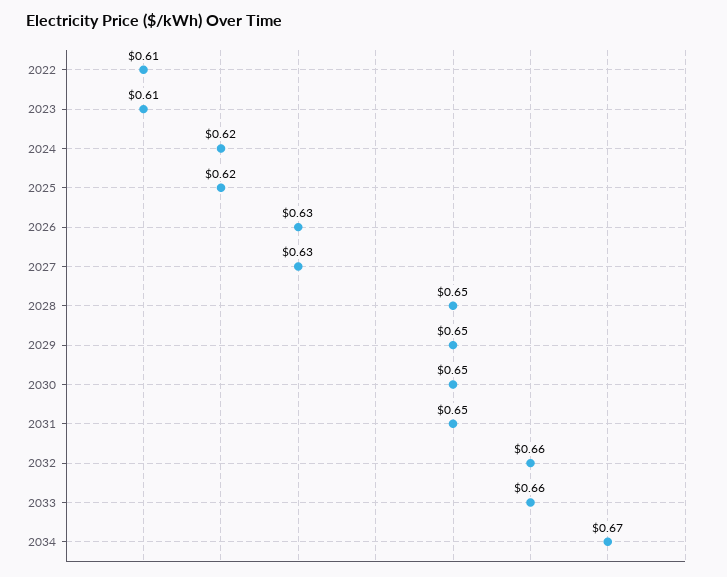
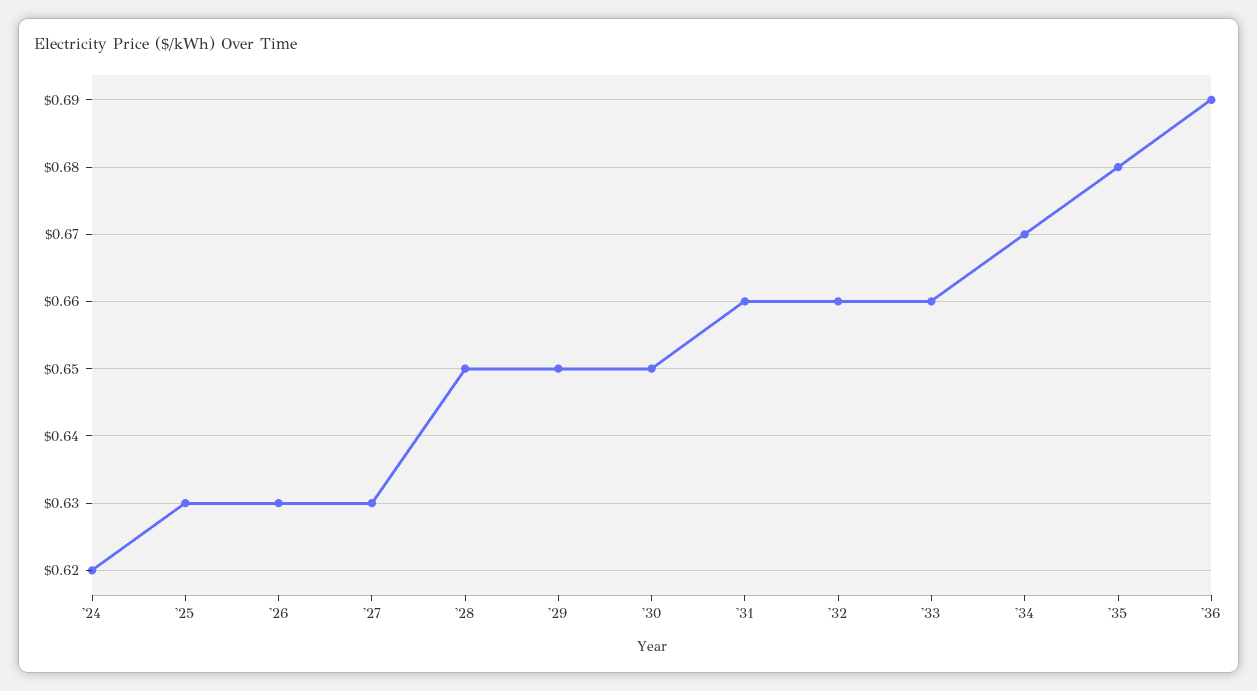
2022: 0.61 -> none
2023: 0.61 -> none
2025: 0.62 -> 0.63
2031: 0.65 -> 0.66
'35: none -> 0.68
'36: none -> 0.69

